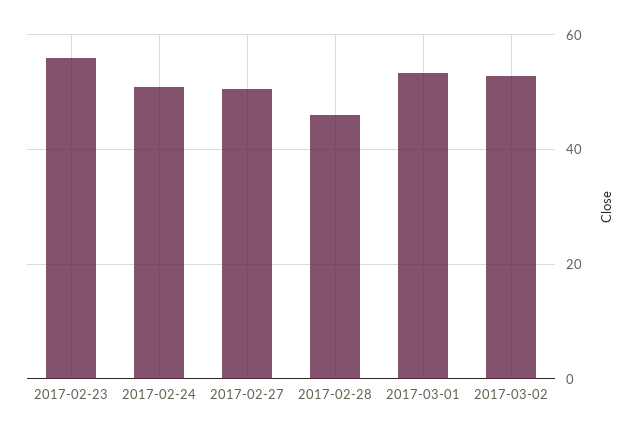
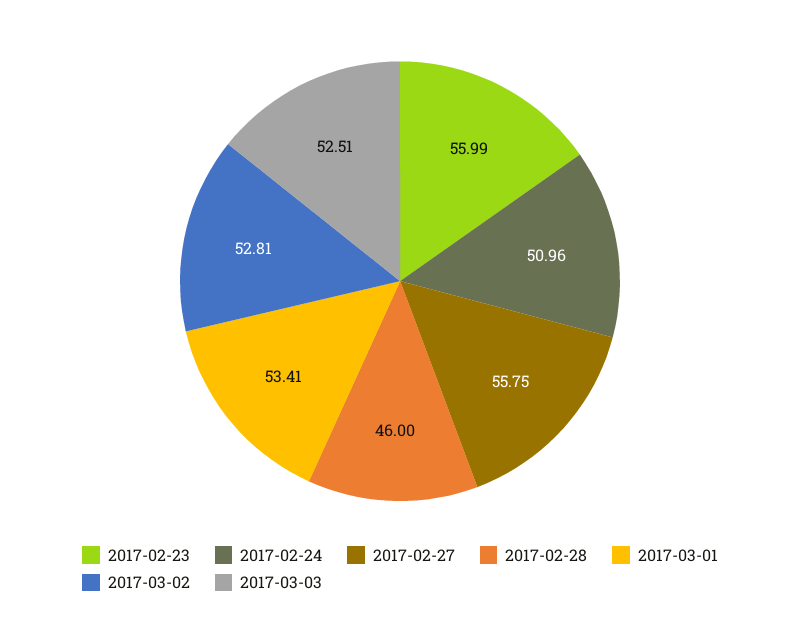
2017-02-27: 50 -> 55.75
2017-03-03: none -> 52.51

